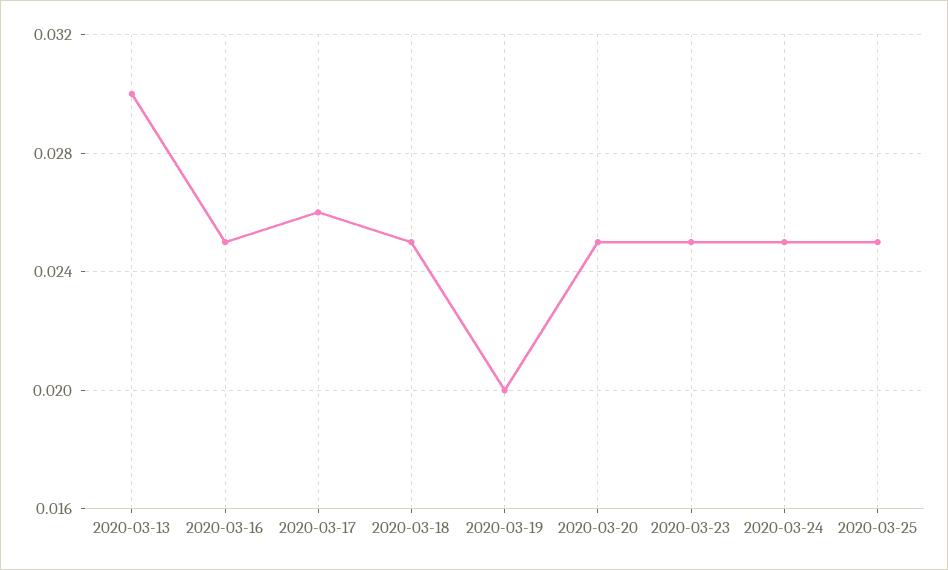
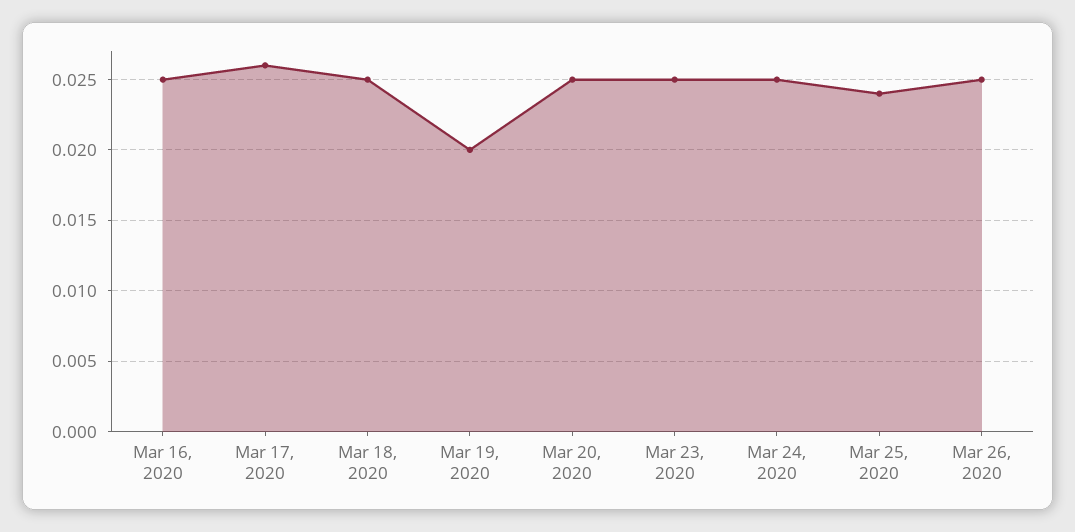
2020-03-13: 0.03 -> none
2020-03-25: 0.025 -> 0.024
Mar 26, 2020: none -> 0.025

